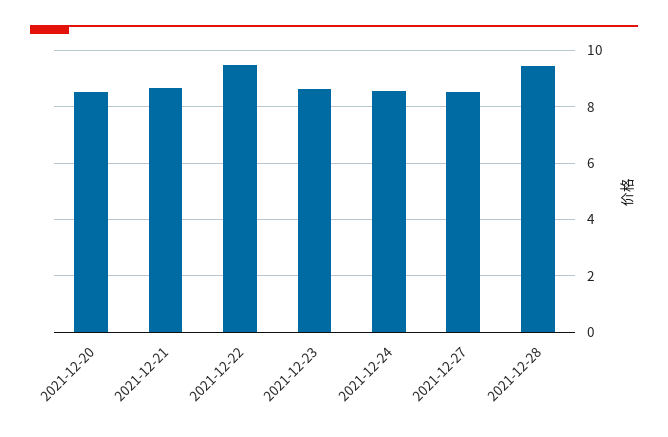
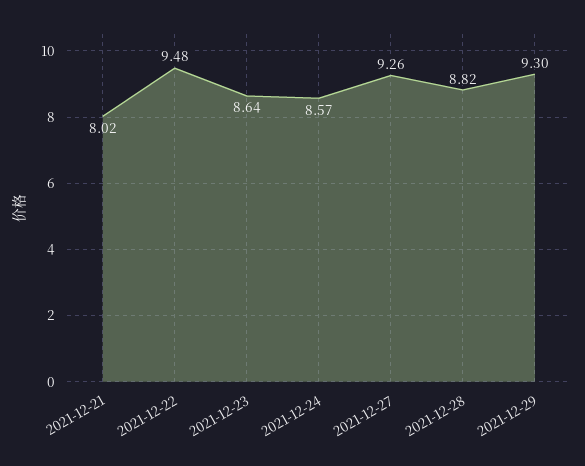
2021-12-20: 8.5 -> none
2021-12-21: 8.75 -> 8.02
2021-12-27: 8.5 -> 9.26
2021-12-28: 9.5 -> 8.82
2021-12-29: none -> 9.3

